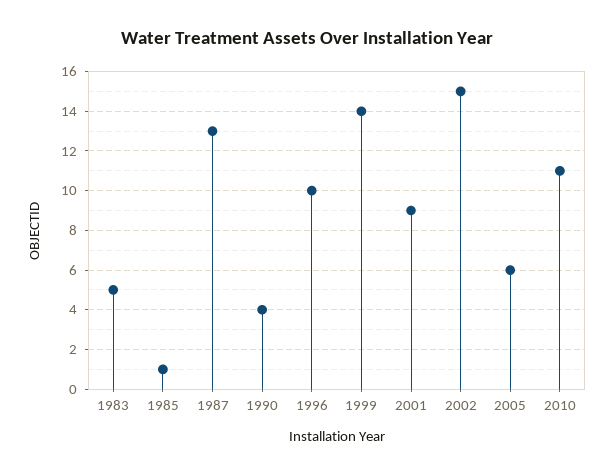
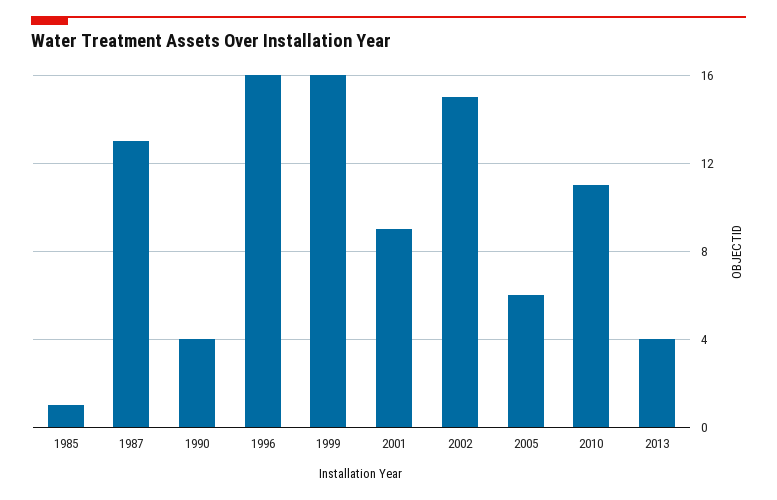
1983: 5 -> none
1996: 10 -> 16
1999: 14 -> 16
2013: none -> 4

